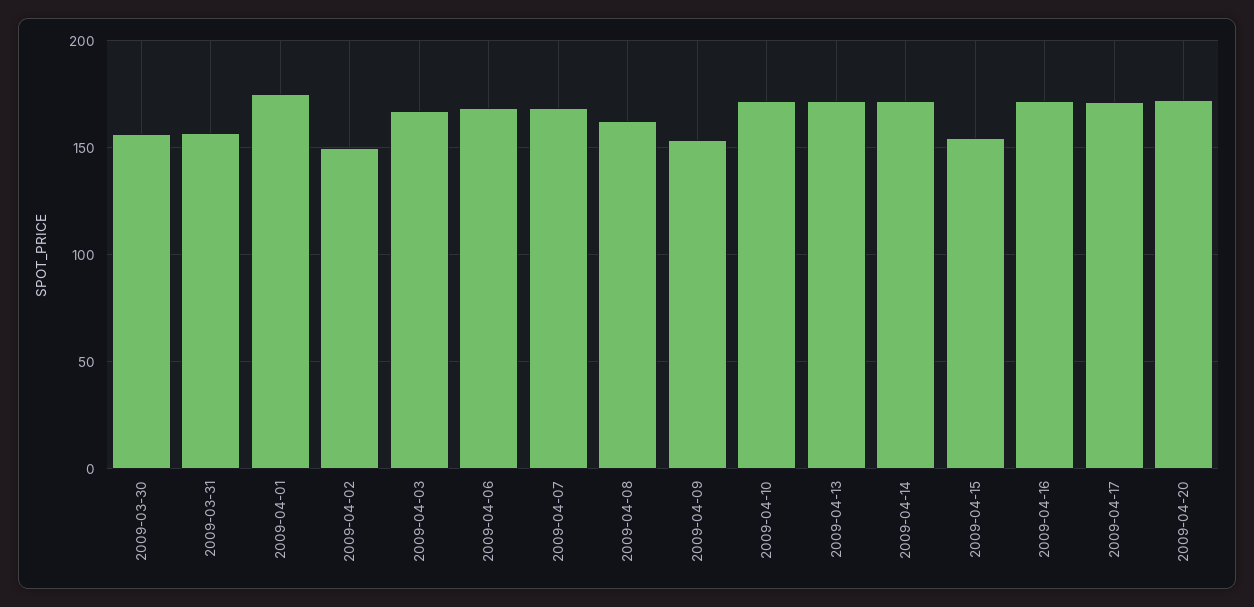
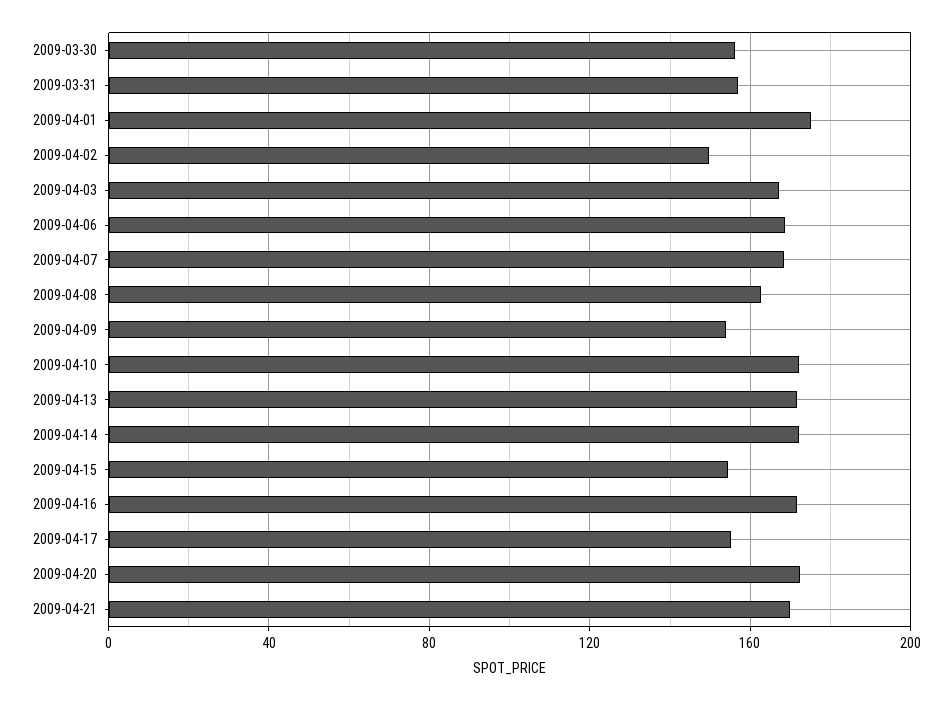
2009-04-17: 170 -> 155
2009-04-21: none -> 170

